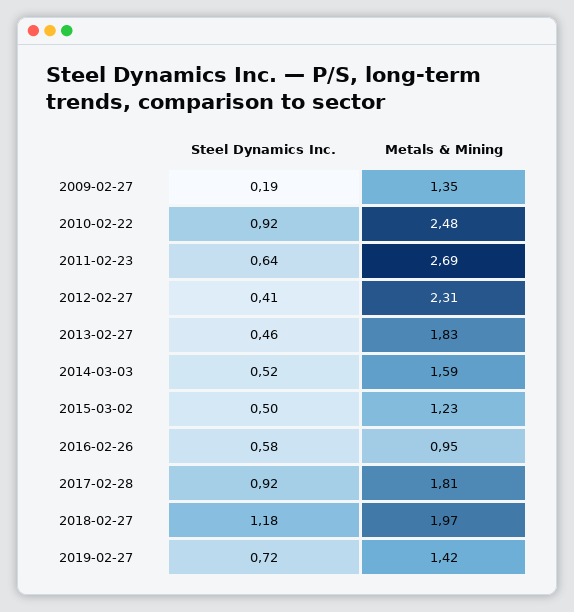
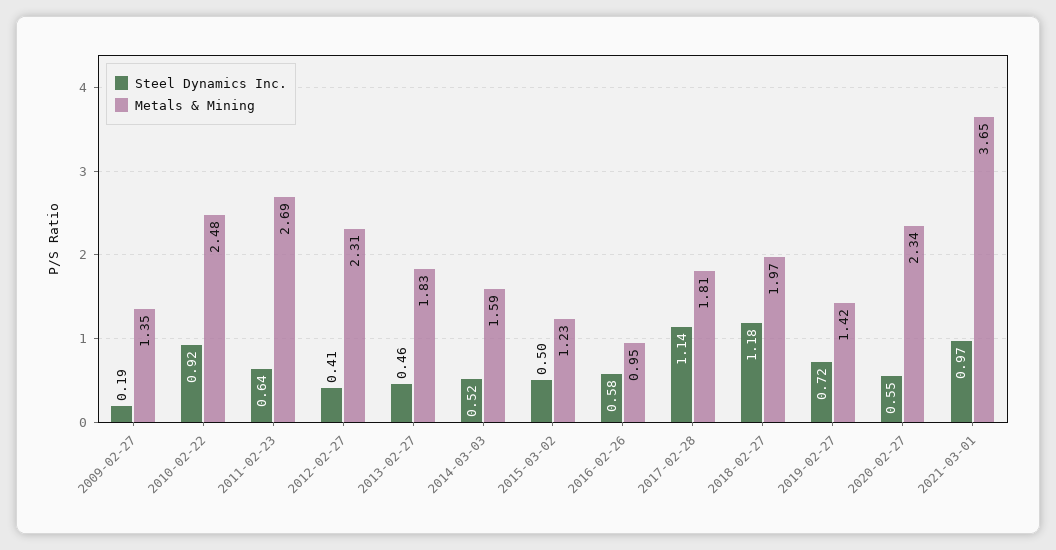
Steel Dynamics Inc., 2017-02-28: 0.92 -> 1.14
Steel Dynamics Inc., 2020-02-27: none -> 0.55
Metals & Mining, 2020-02-27: none -> 2.34
Steel Dynamics Inc., 2021-03-01: none -> 0.97
Metals & Mining, 2021-03-01: none -> 3.65

